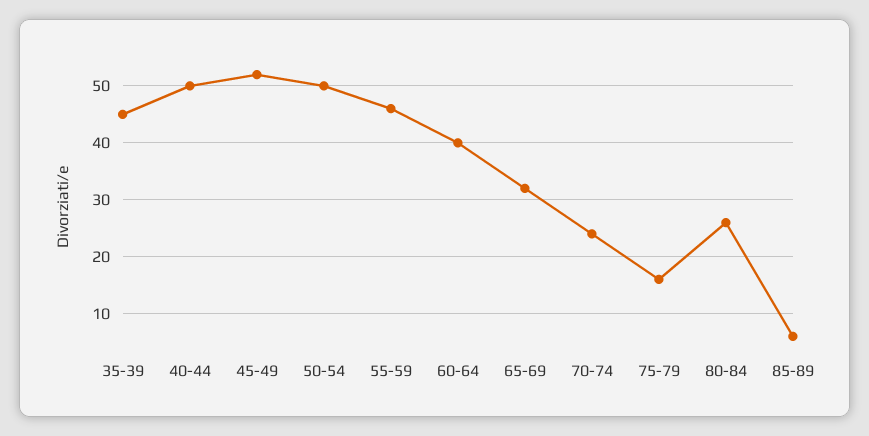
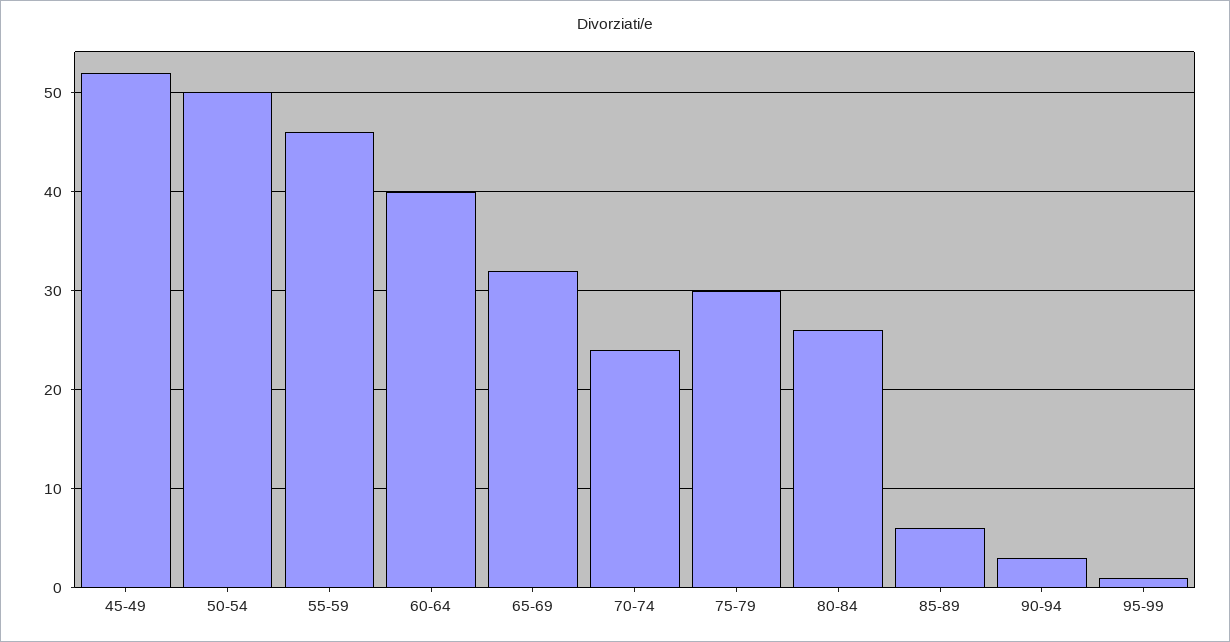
35-39: 45 -> none
40-44: 50 -> none
75-79: 15 -> 30
90-94: none -> 3
95-99: none -> 1

